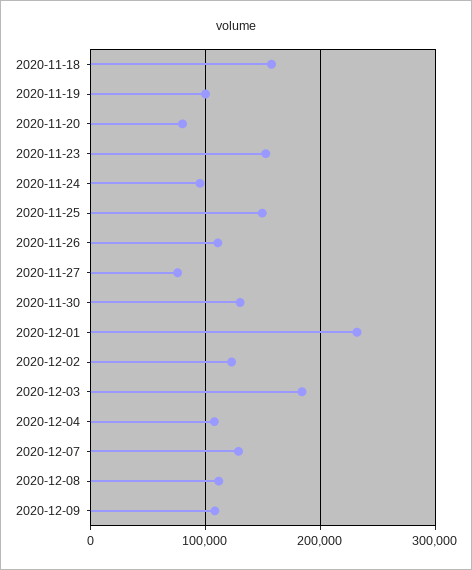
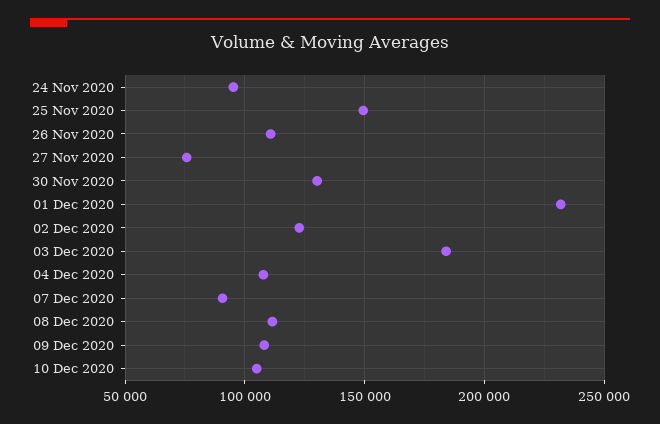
2020-11-18: 160000 -> none
2020-11-19: 100000 -> none
2020-11-20: 80000 -> none
2020-11-23: 150000 -> none
2020-12-07: 130000 -> 90000
10 Dec 2020: none -> 105000

